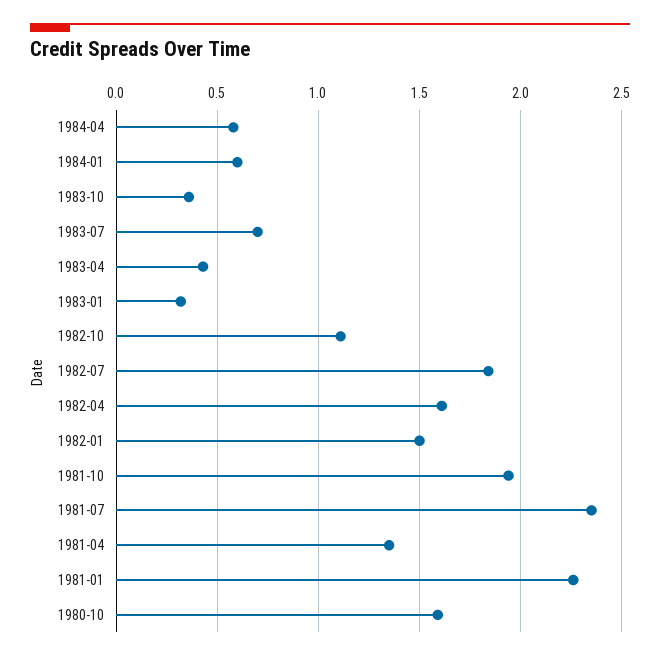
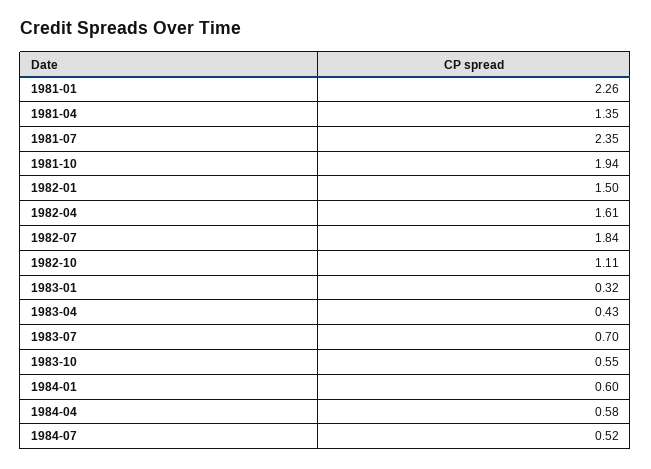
1983-10: 0.35 -> 0.55
1980-10: 1.6 -> none
1984-07: none -> 0.52

